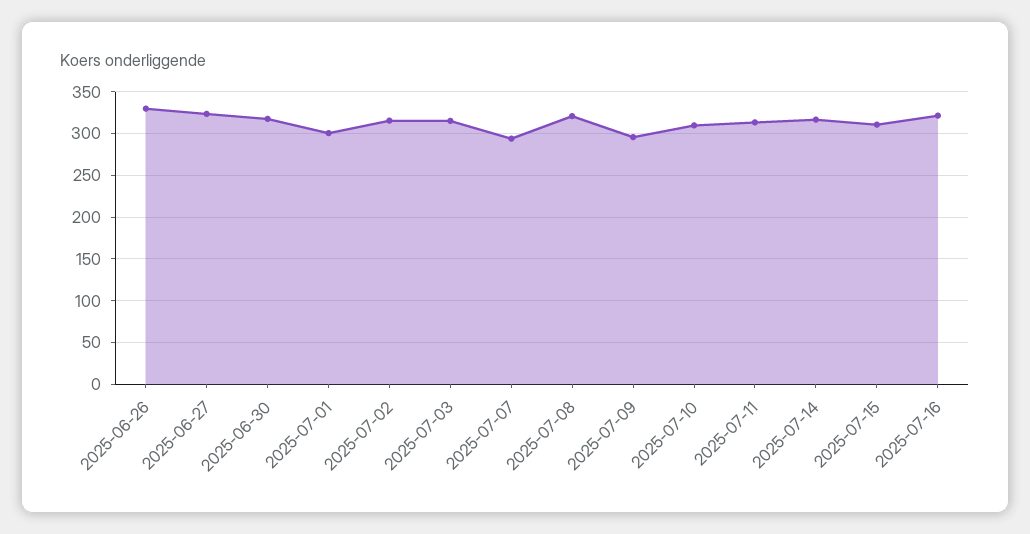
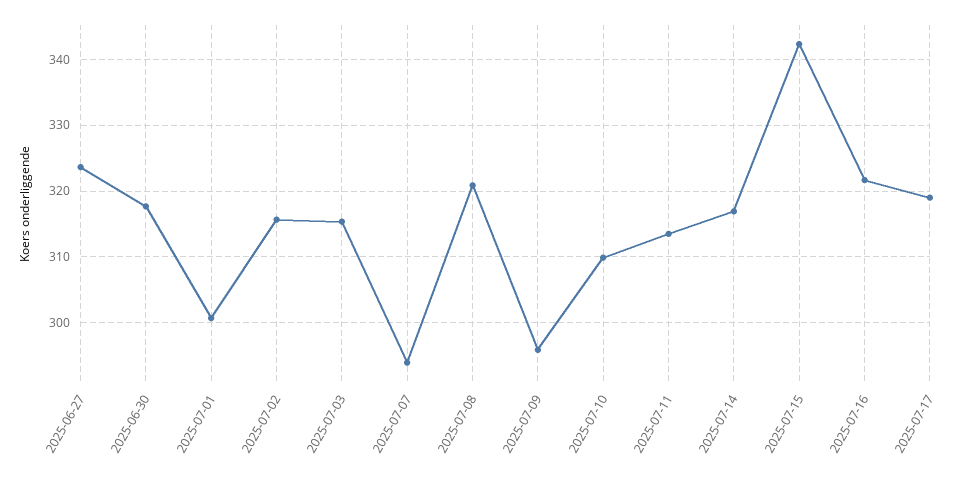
2025-06-26: 330 -> none
2025-07-15: 310 -> 342
2025-07-17: none -> 319

